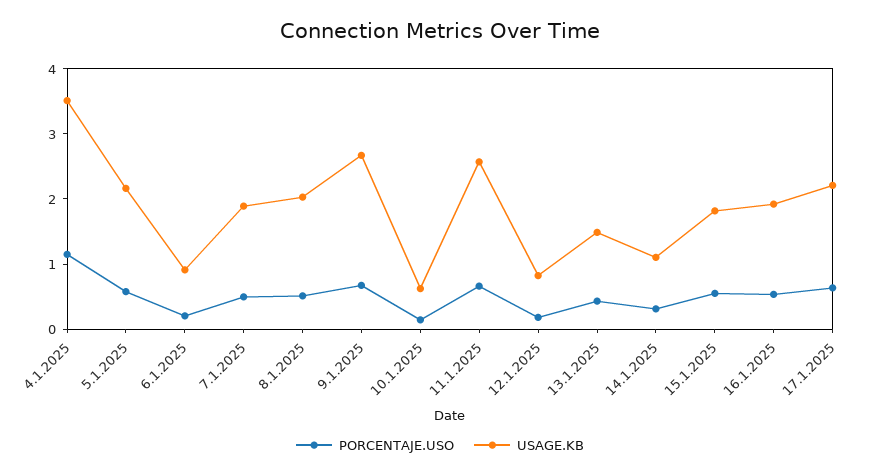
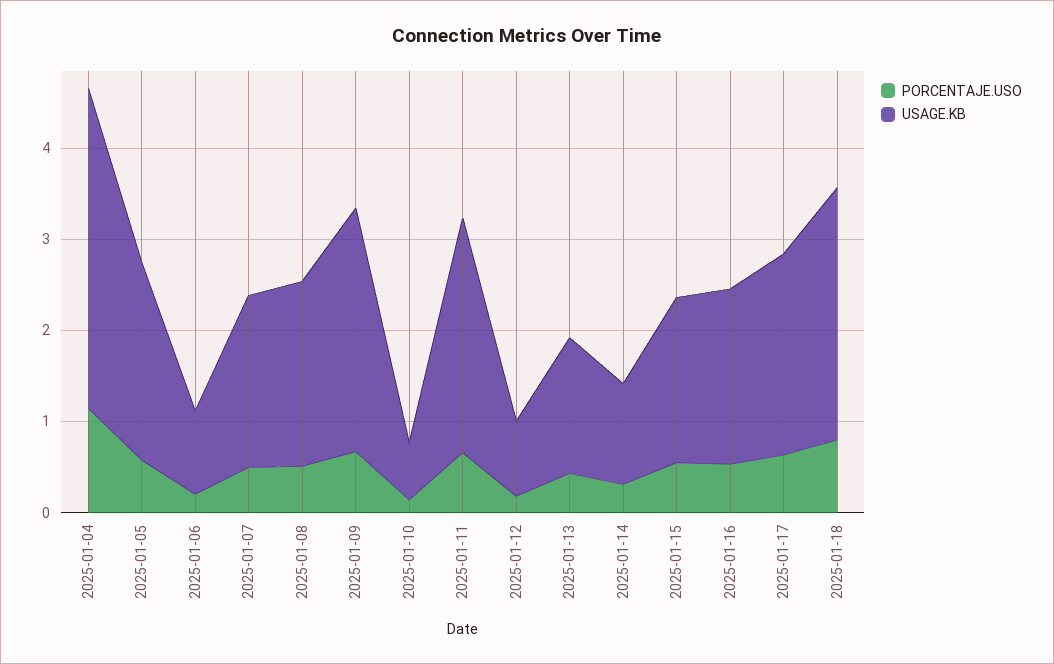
PORCENTAJE.USO, 2025-01-18: none -> 0.8
USAGE.KB, 2025-01-18: none -> 2.8

